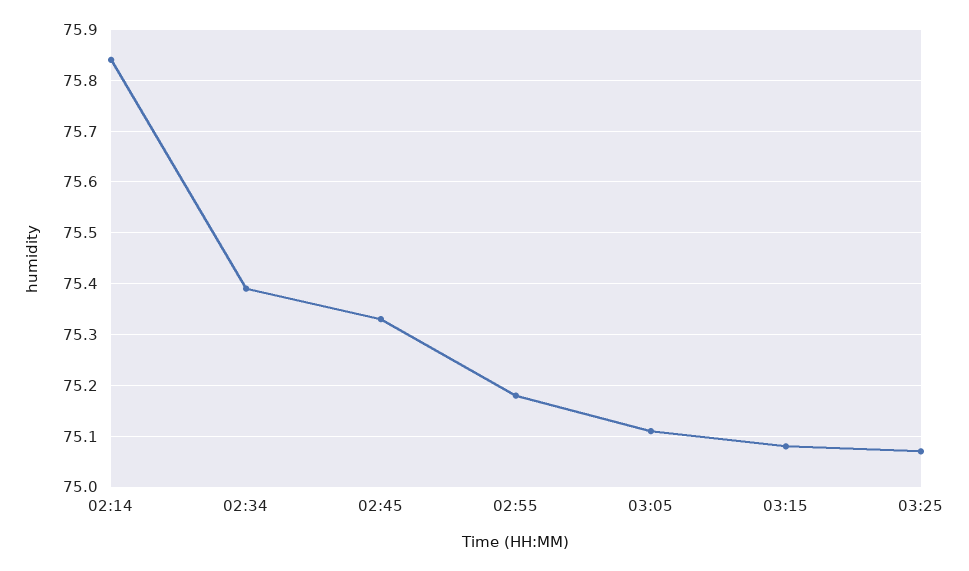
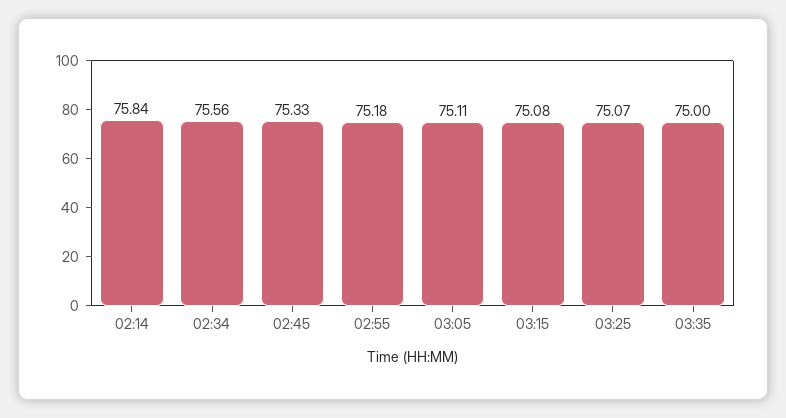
02:34: 75.4 -> 75.56
03:35: none -> 75

